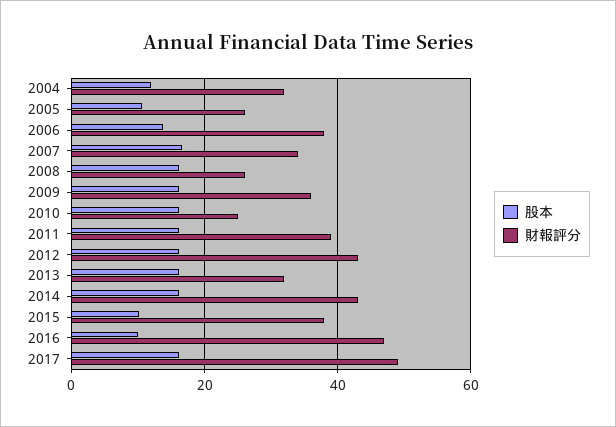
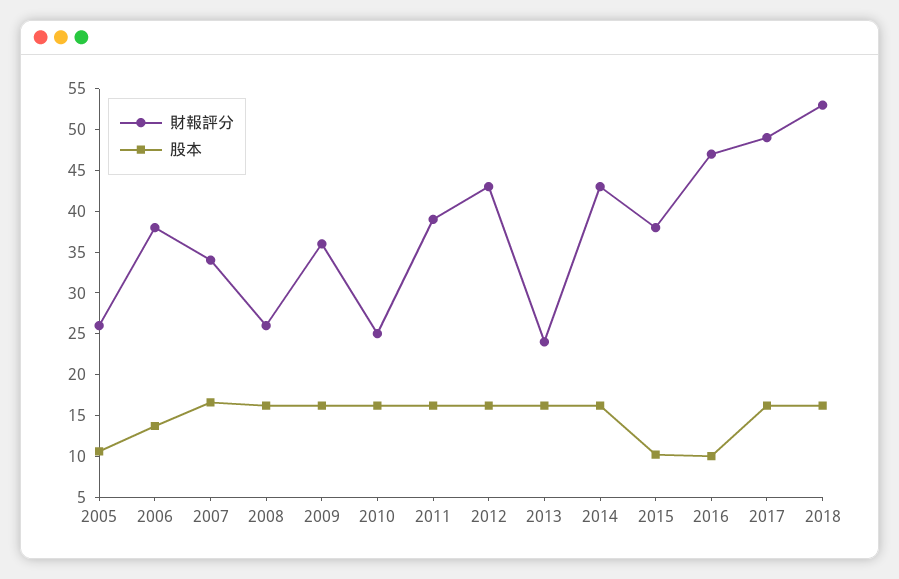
股本, 2004: 12 -> none
財報評分, 2004: 32 -> none
財報評分, 2013: 32 -> 24
財報評分, 2018: none -> 53
股本, 2018: none -> 16

